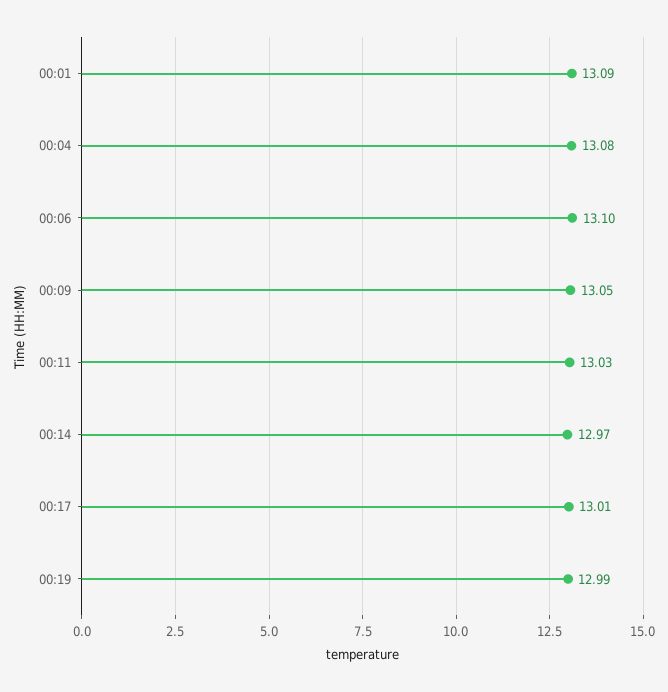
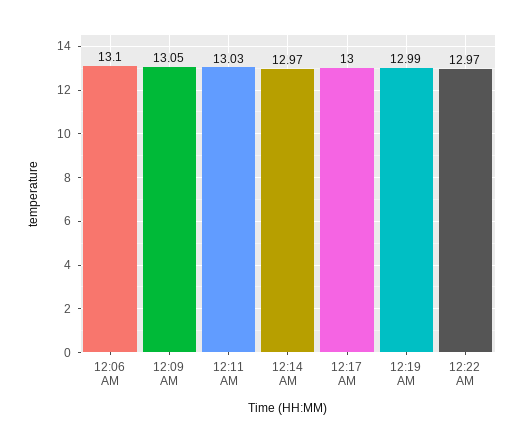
00:01: 13.09 -> none
00:04: 13.08 -> none
00:17: 13.01 -> 13
12:22 AM: none -> 12.97

